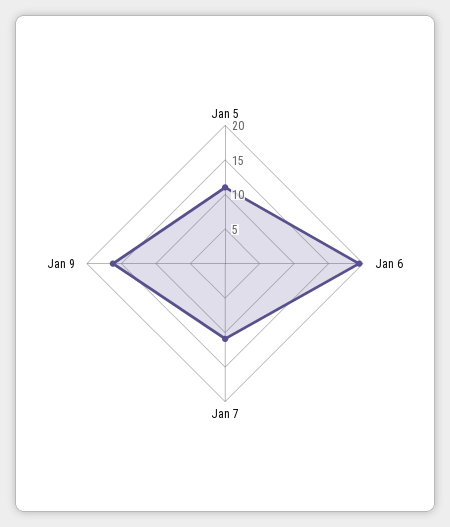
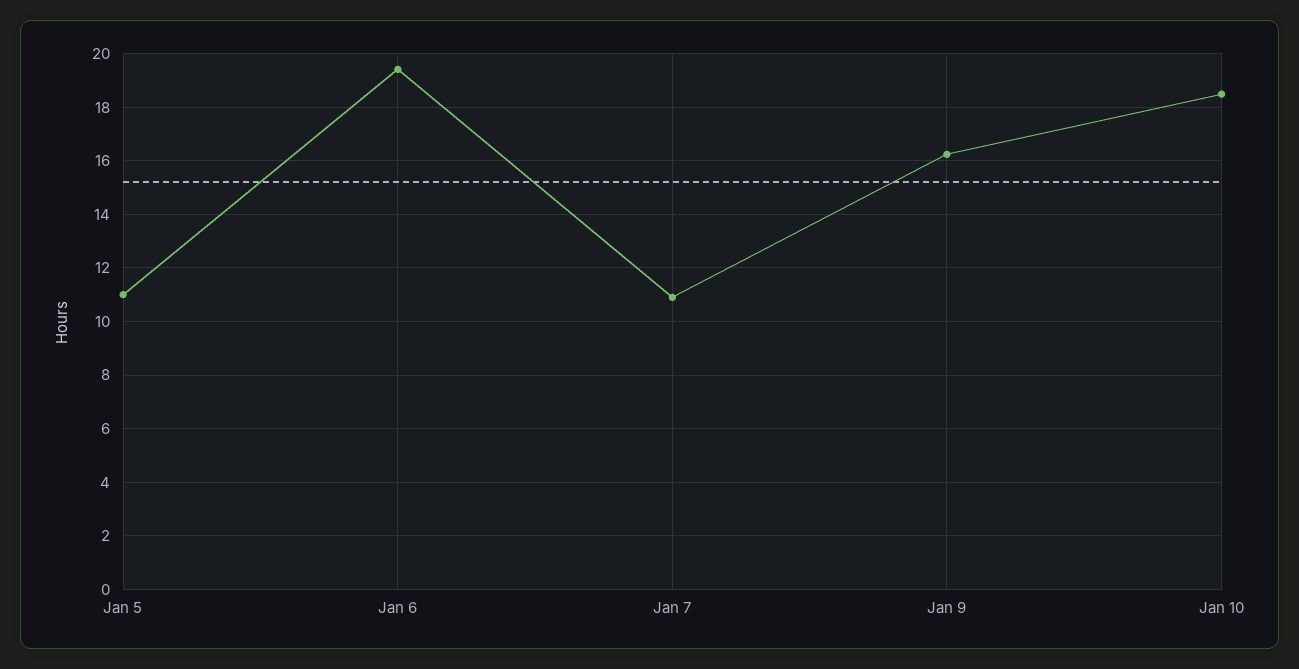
Jan 10: none -> 18.5

